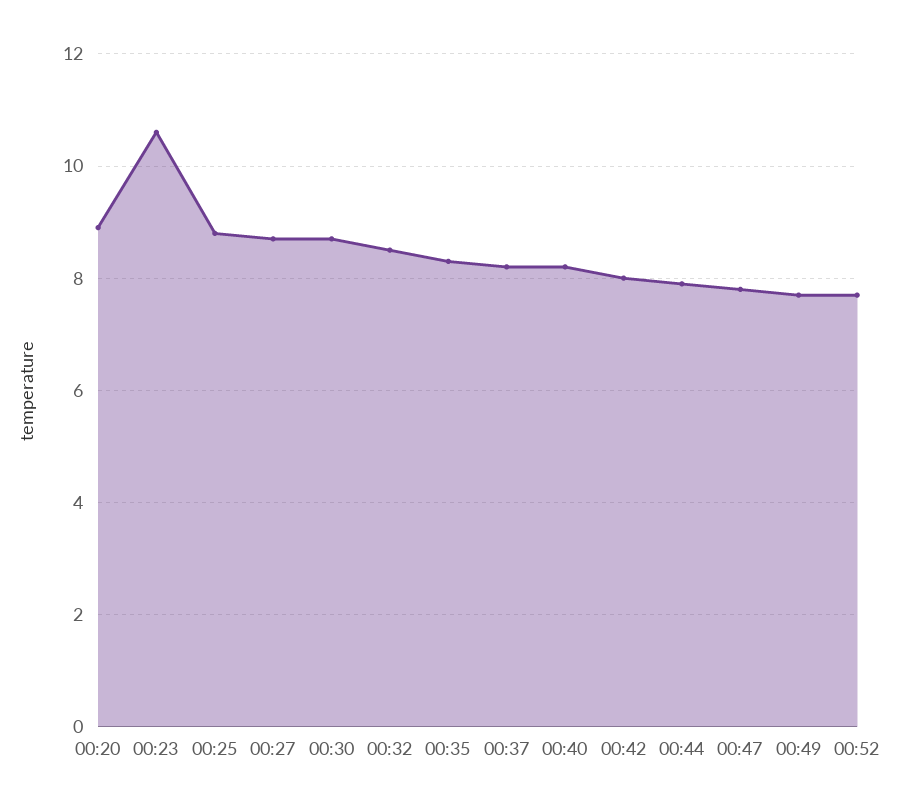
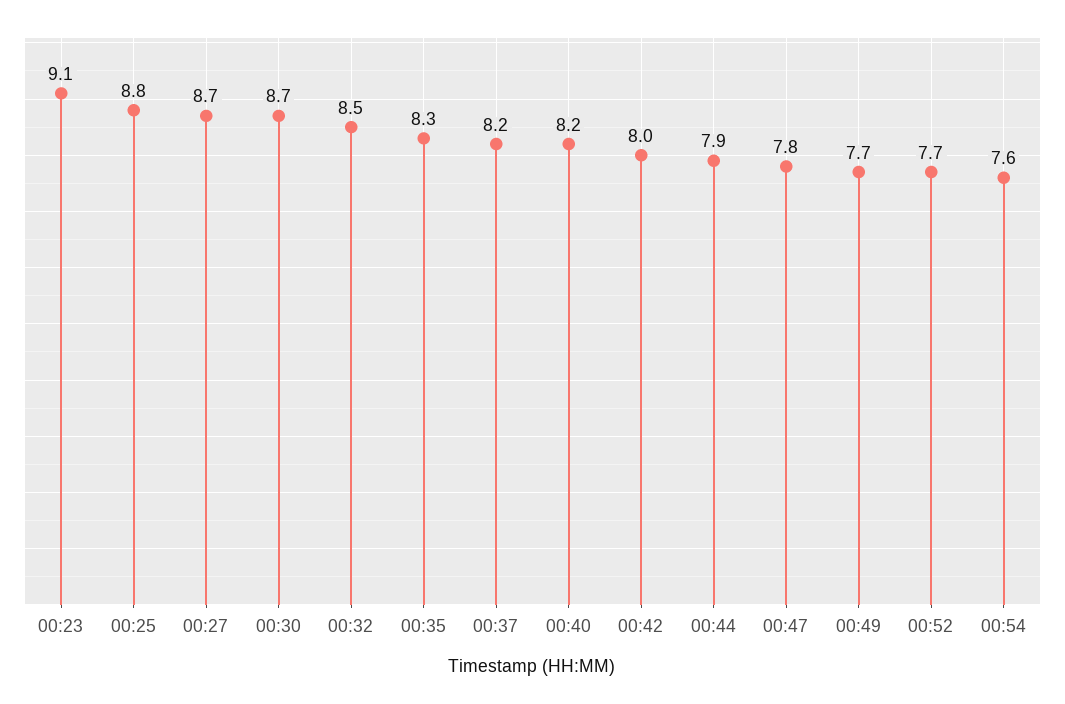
00:20: 9 -> none
00:23: 10.5 -> 9.1
00:54: none -> 7.6

